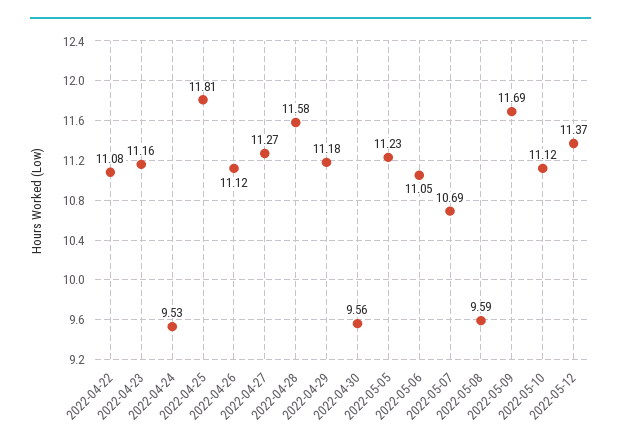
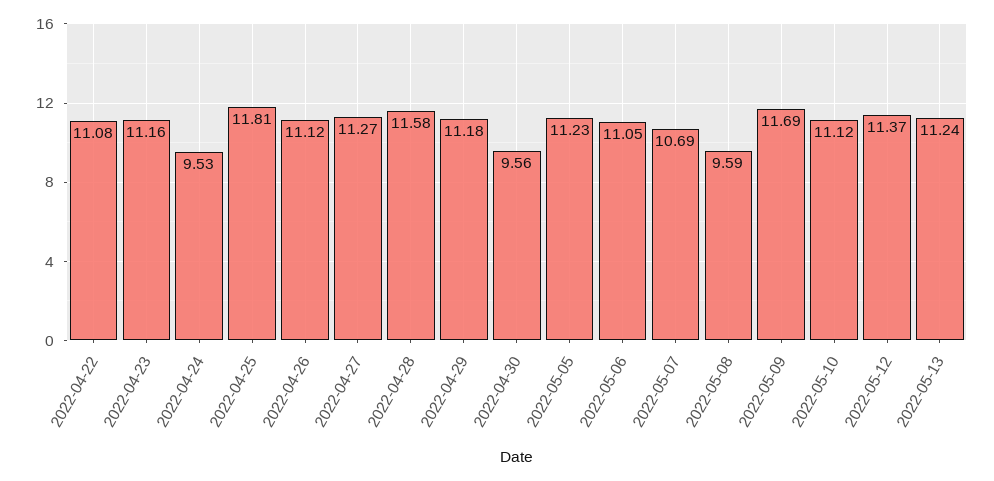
2022-05-13: none -> 11.24

